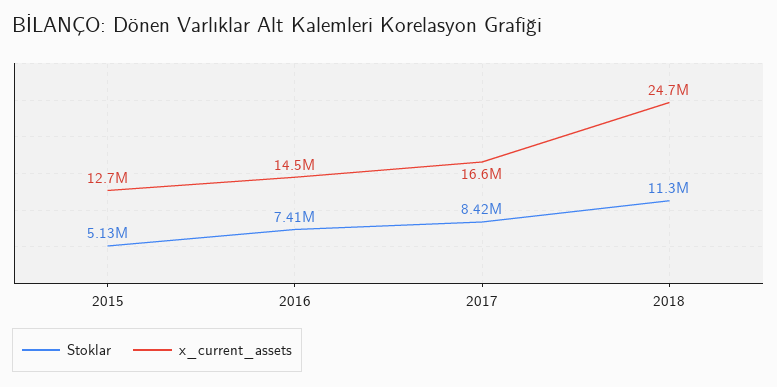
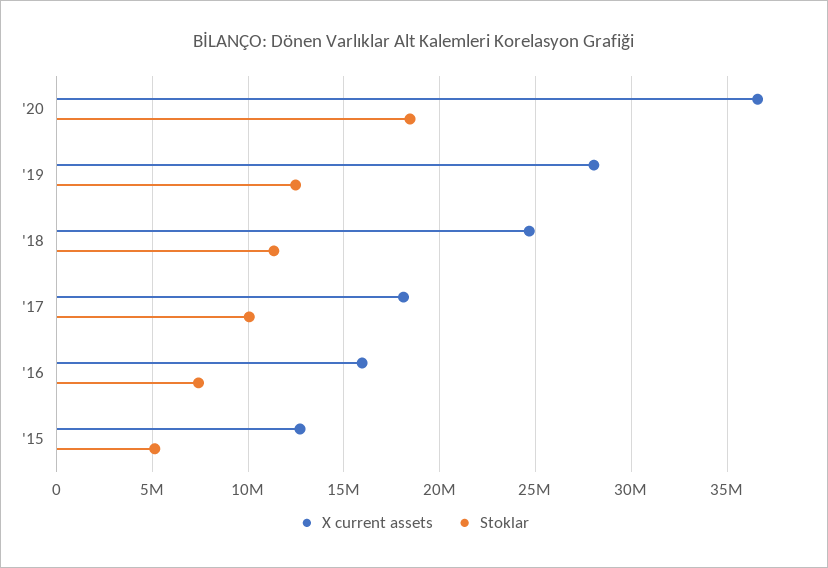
x_current_assets, 2016: 14500000 -> 16000000
Stoklar, 2017: 8420000 -> 10000000
x_current_assets, 2017: 16600000 -> 18000000
x_current_assets, '20: none -> 36500000
Stoklar, '20: none -> 18500000
x_current_assets, '19: none -> 28000000
Stoklar, '19: none -> 12500000

